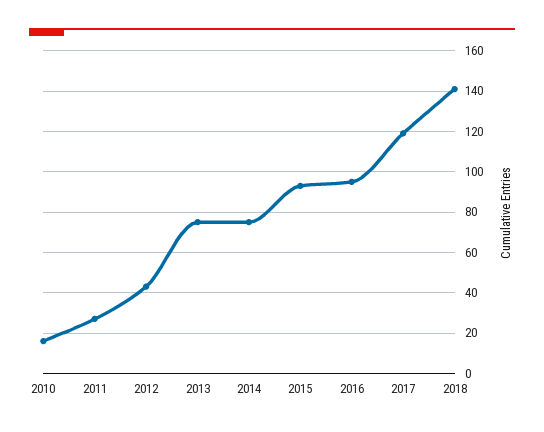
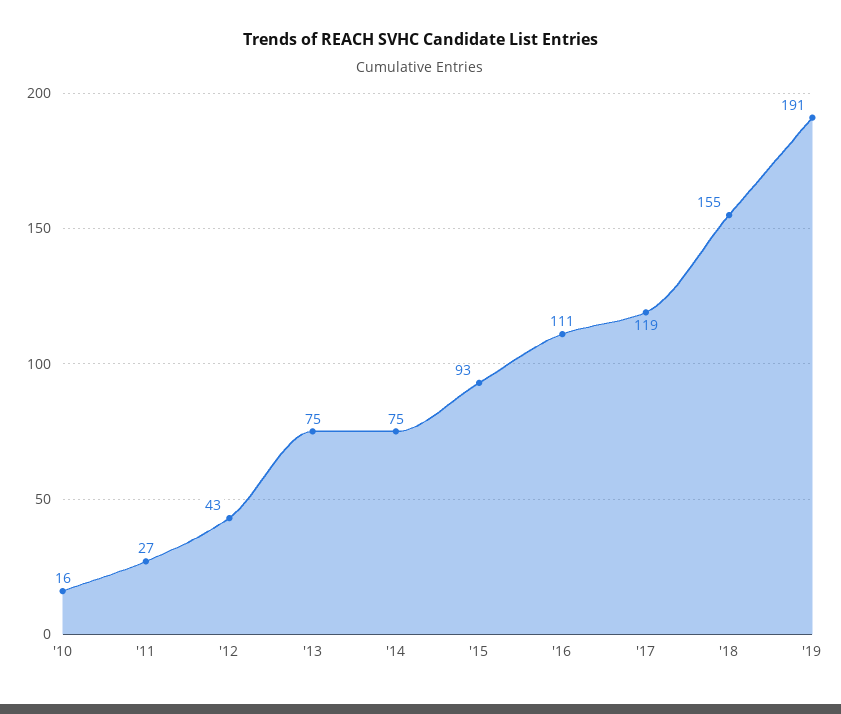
2016: 95 -> 111
2018: 140 -> 155
'19: none -> 191

